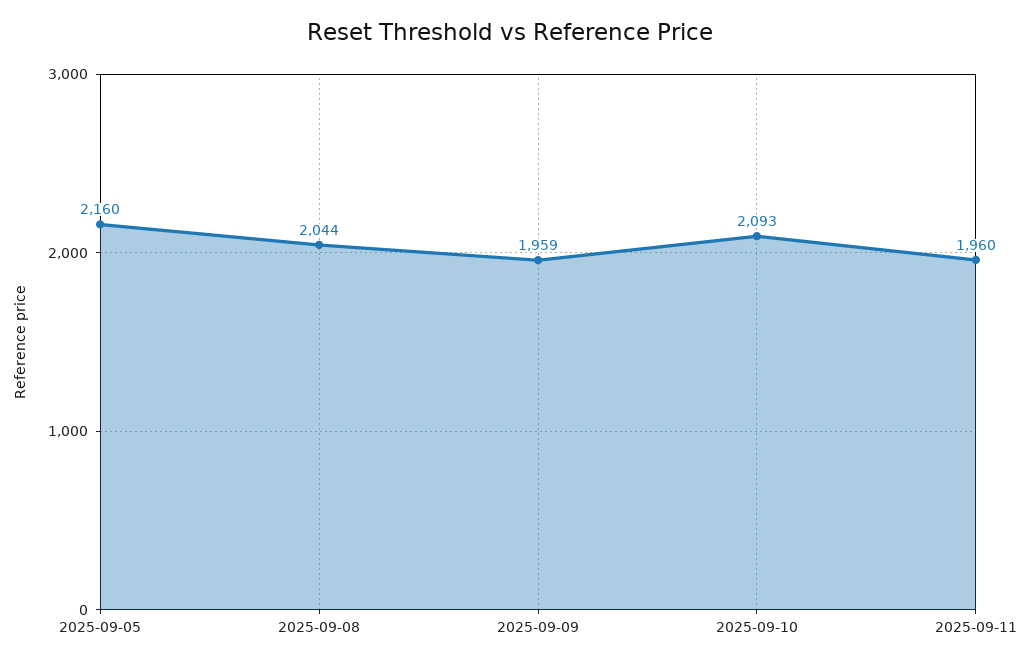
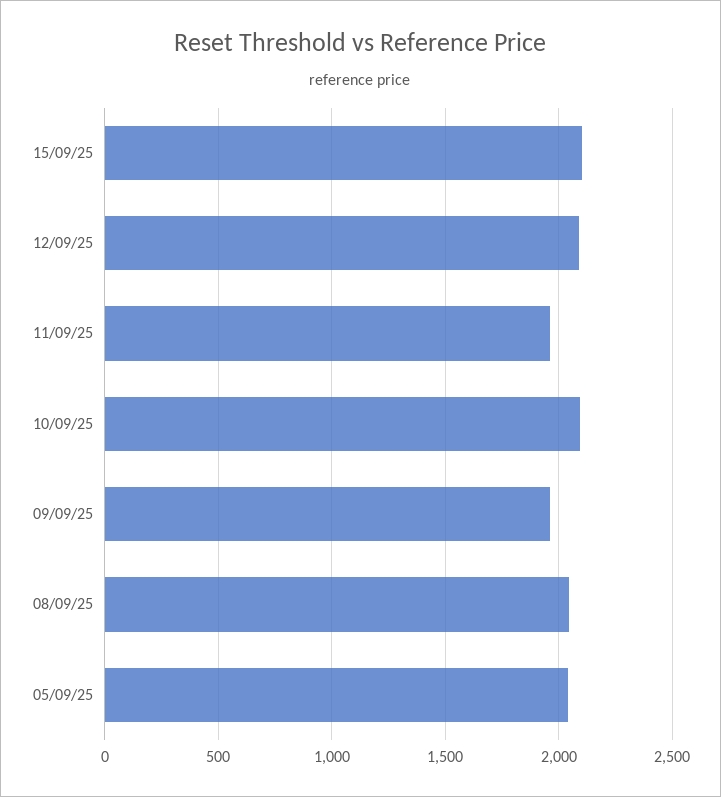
2025-09-05: 2160 -> 2050
15/09/25: none -> 2100
12/09/25: none -> 2100

